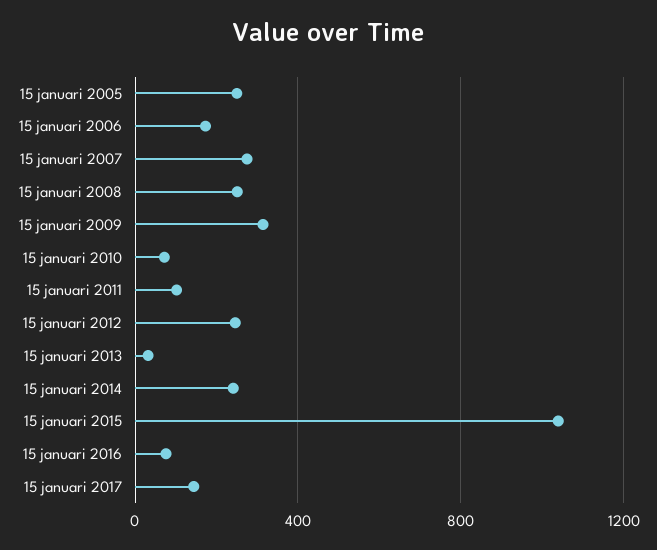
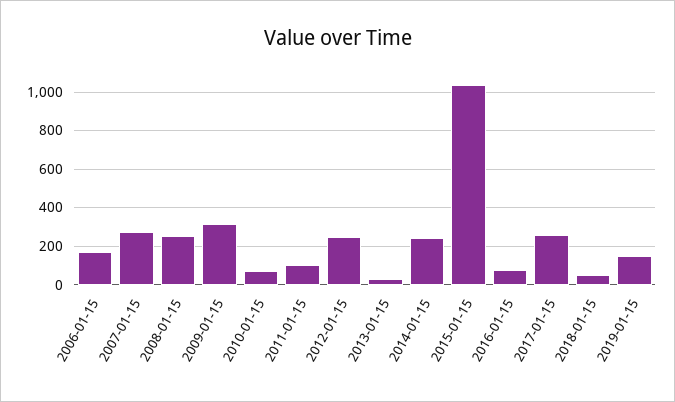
15 januari 2005: 250 -> none
15 januari 2017: 150 -> 250
2018-01-15: none -> 50
2019-01-15: none -> 150

